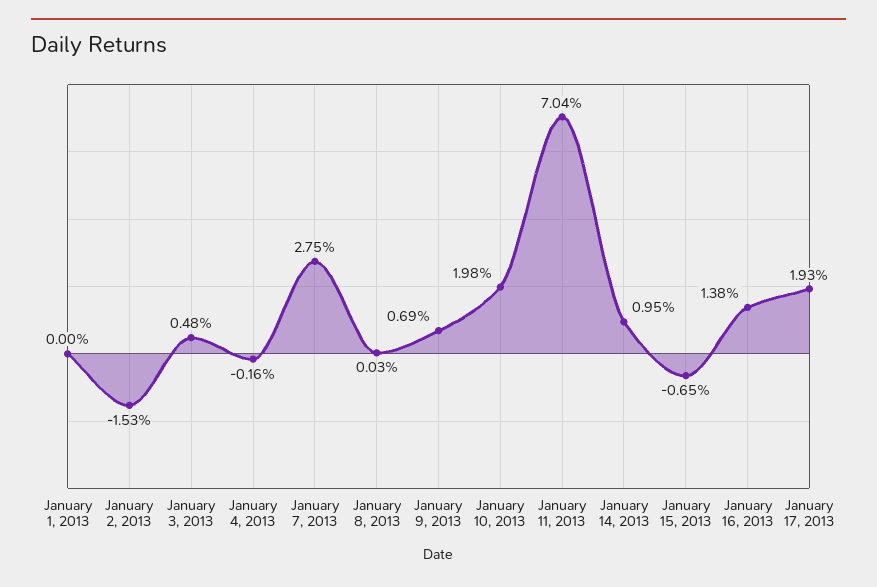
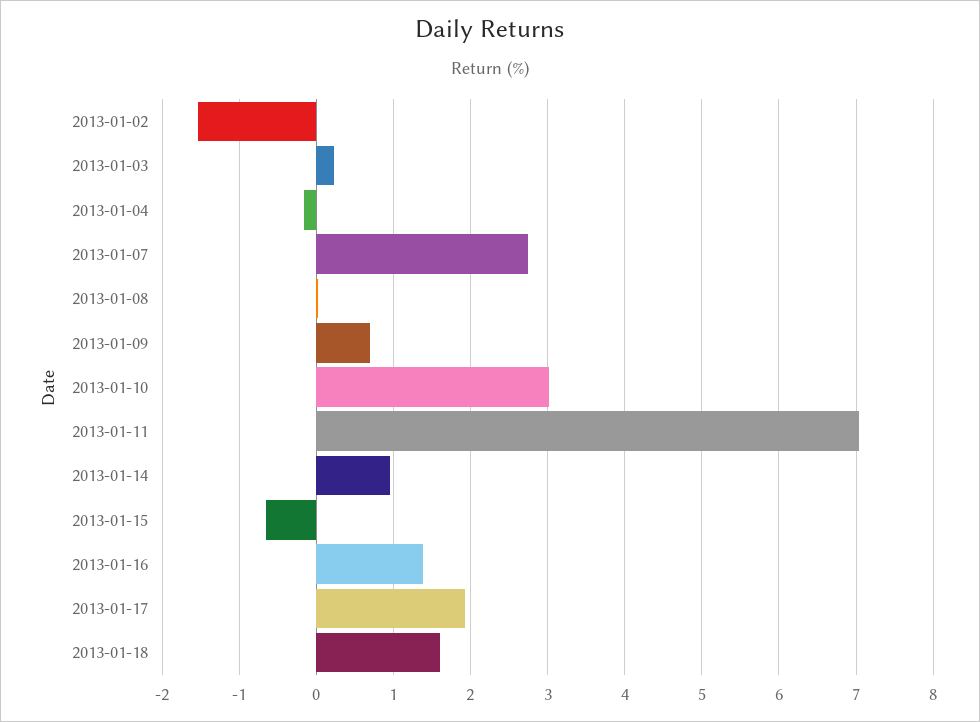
January 1, 2013: 0 -> none
January 3, 2013: 0.48 -> 0.2
January 10, 2013: 1.98 -> 3
2013-01-18: none -> 1.6

